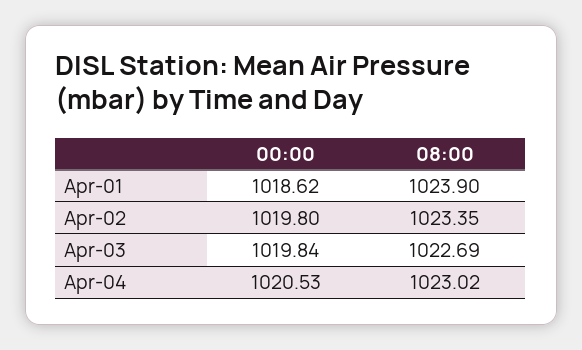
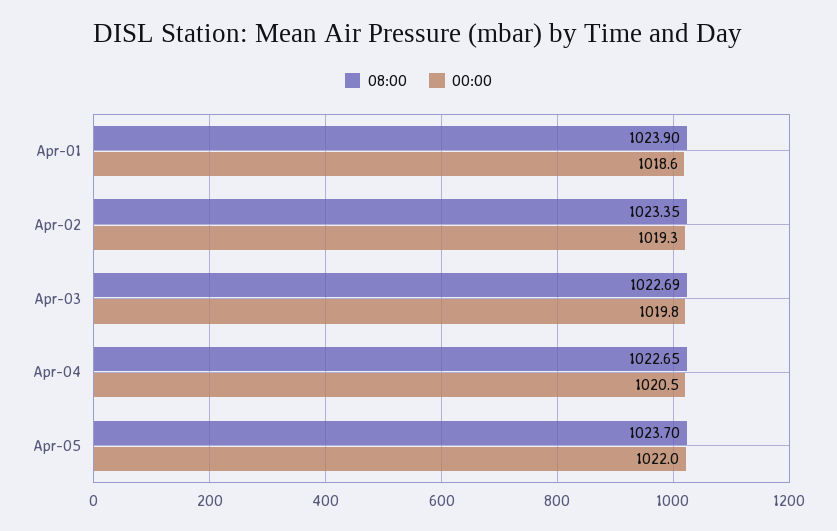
00:00, Apr-02: 1019.8 -> 1019.3
08:00, Apr-04: 1023.02 -> 1022.65
08:00, Apr-05: none -> 1023.7
00:00, Apr-05: none -> 1022

